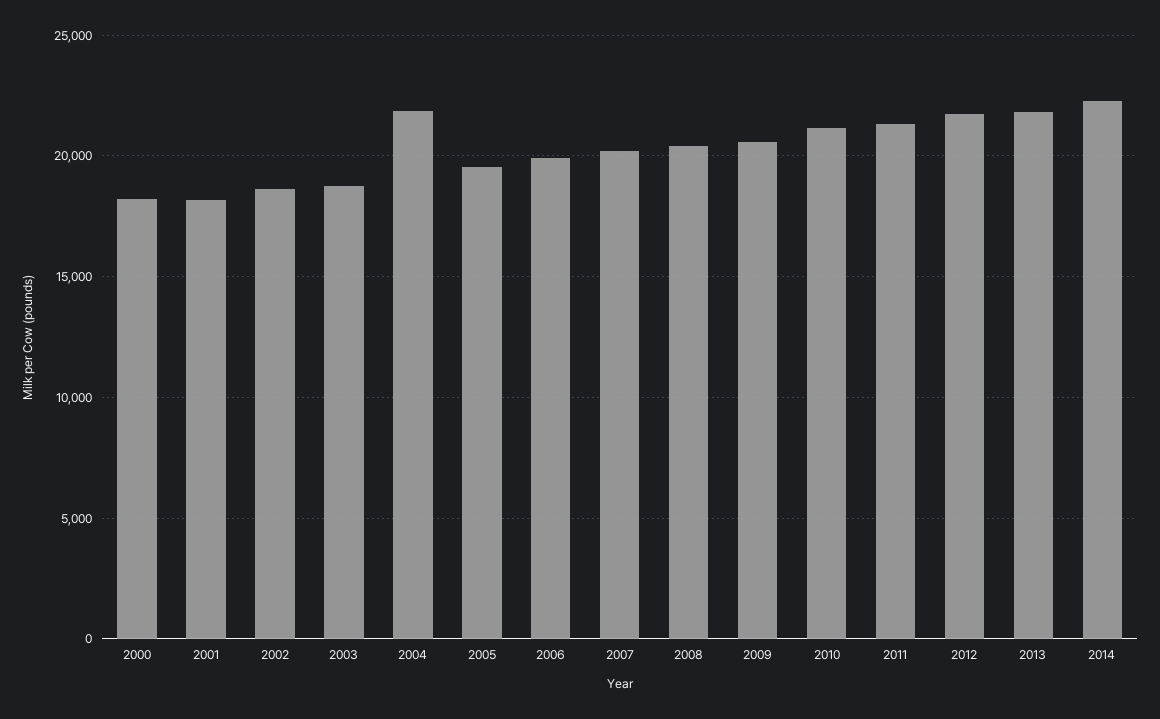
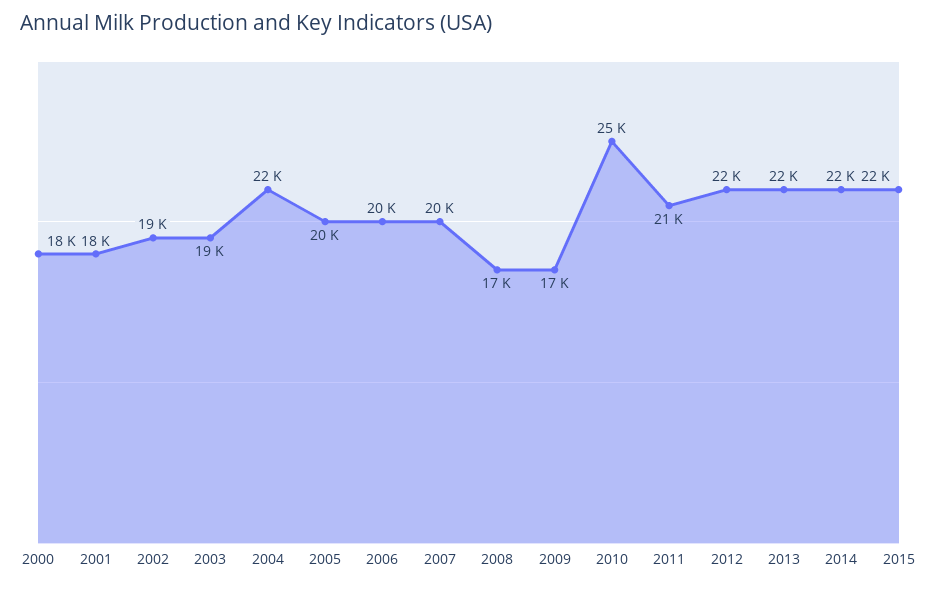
2008: 20500 -> 17000
2009: 20500 -> 17000
2010: 21000 -> 25000
2015: none -> 22000

